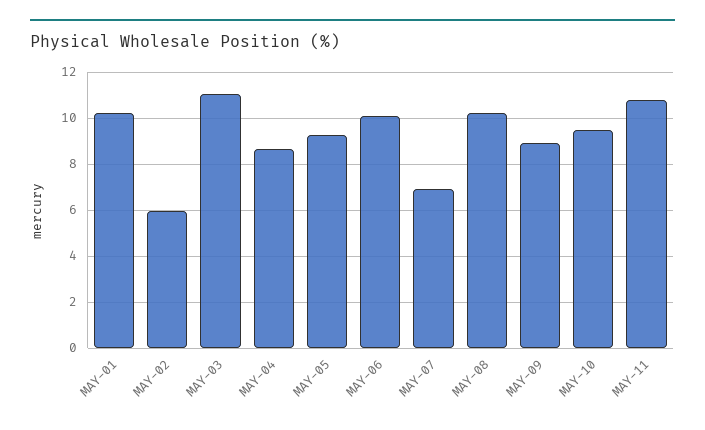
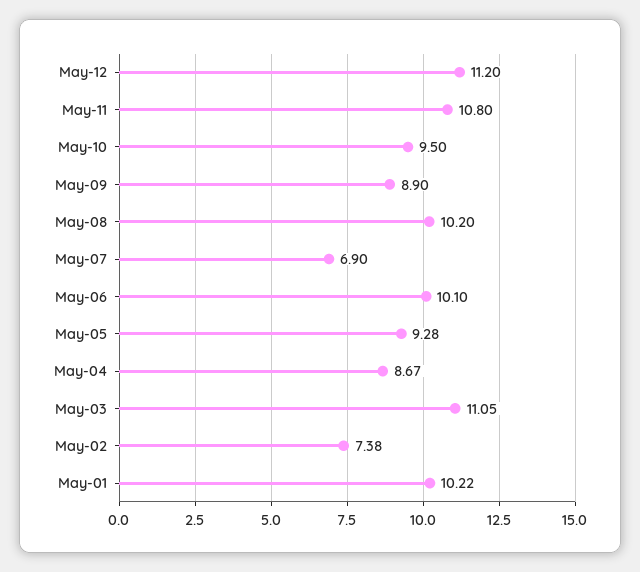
MAY-02: 6 -> 7.38
May-12: none -> 11.2

